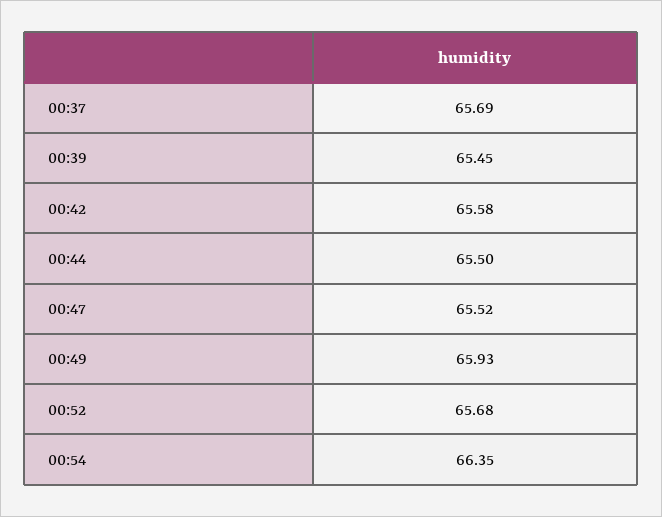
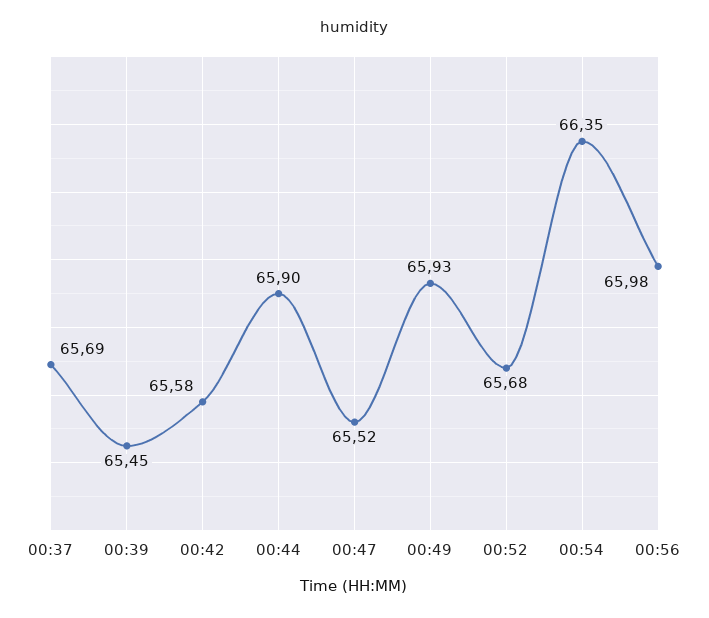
00:44: 65.5 -> 65.9
00:56: none -> 65.98

